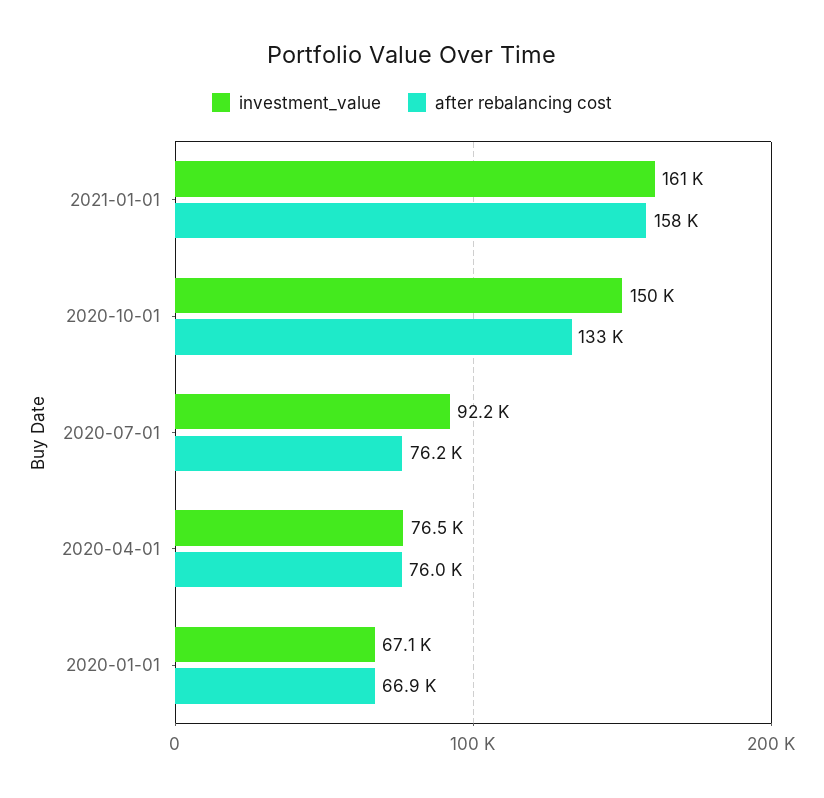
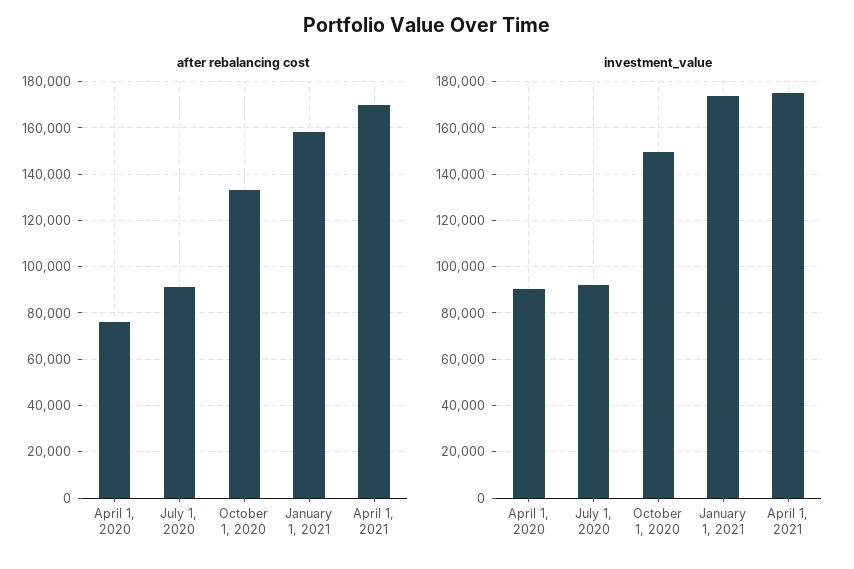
investment_value, 2021-01-01: 161000 -> 175000
after rebalancing cost, 2020-07-01: 76200 -> 90000
investment_value, 2020-04-01: 76500 -> 90000
investment_value, 2020-01-01: 67100 -> none
after rebalancing cost, 2020-01-01: 66900 -> none
after rebalancing cost, April 1, 2021: none -> 170000
investment_value, April 1, 2021: none -> 175000

